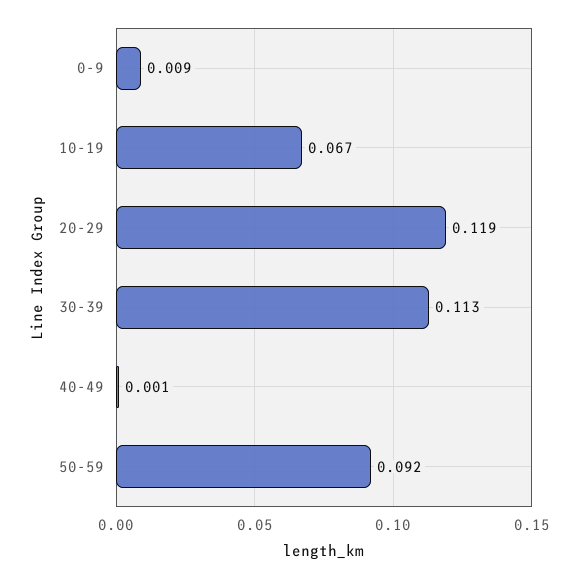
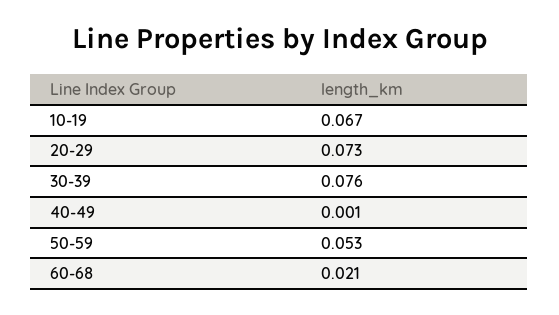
0-9: 0.009 -> none
20-29: 0.119 -> 0.073
30-39: 0.113 -> 0.076
50-59: 0.092 -> 0.053
60-68: none -> 0.021

